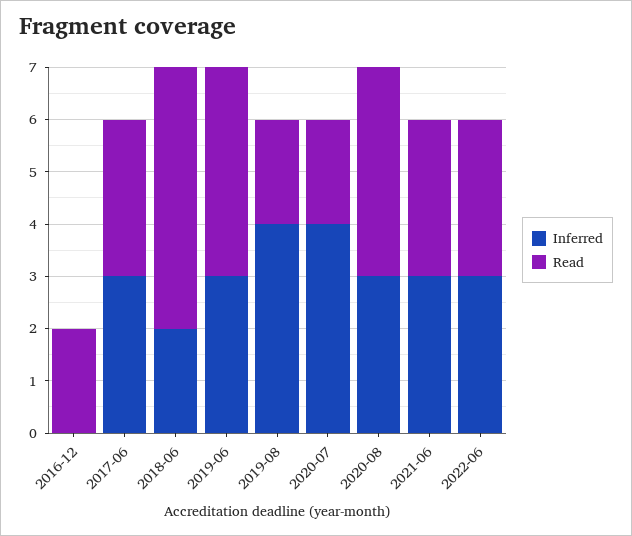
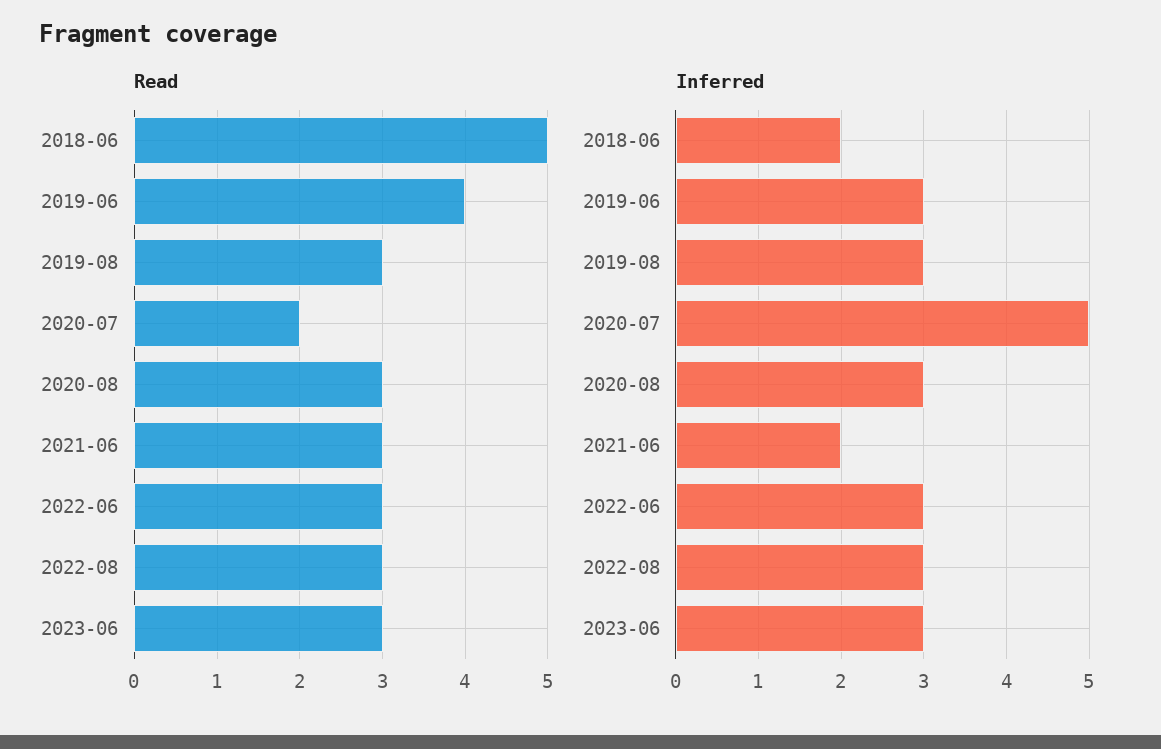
Inferred, 2016-12: 0 -> none
Read, 2016-12: 2 -> none
Inferred, 2017-06: 3 -> none
Read, 2017-06: 3 -> none
Inferred, 2019-08: 4 -> 3
Read, 2019-08: 2 -> 3
Inferred, 2020-07: 4 -> 5
Read, 2020-08: 4 -> 3
Inferred, 2021-06: 3 -> 2
Read, 2022-08: none -> 3
Read, 2023-06: none -> 3
Inferred, 2022-08: none -> 3
Inferred, 2023-06: none -> 3

